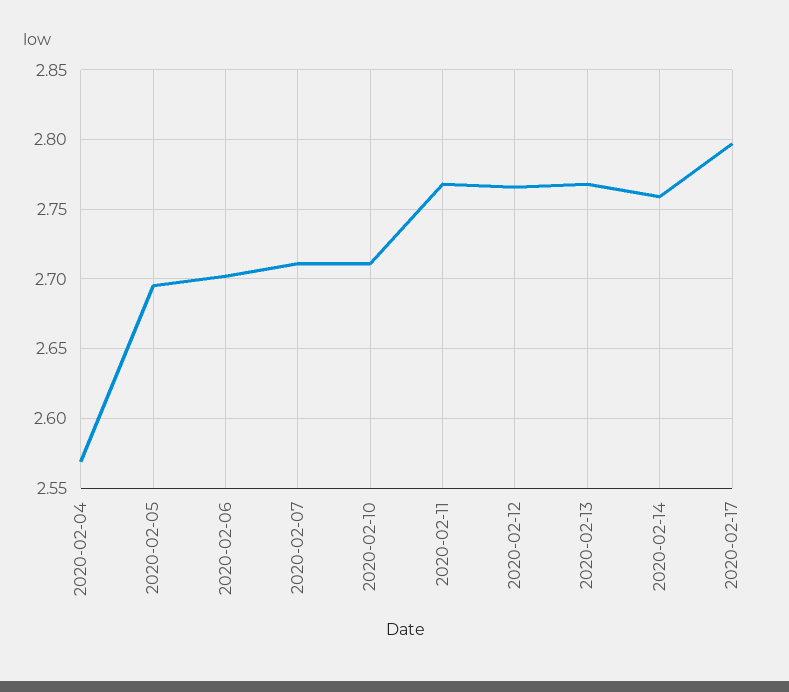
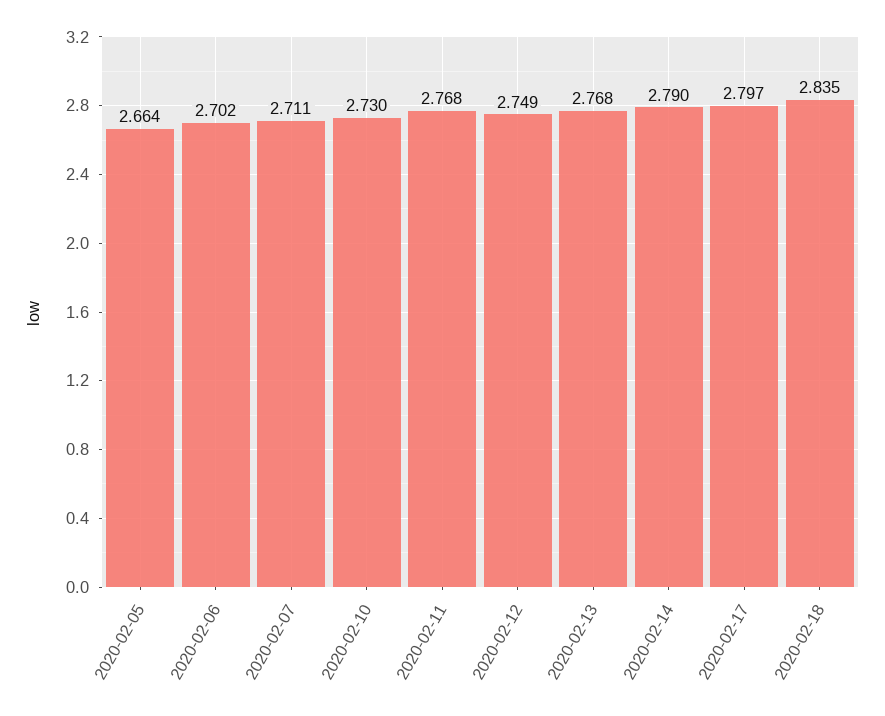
2020-02-04: 2.57 -> none
2020-02-05: 2.695 -> 2.664
2020-02-10: 2.71 -> 2.73
2020-02-12: 2.765 -> 2.749
2020-02-14: 2.76 -> 2.79
2020-02-18: none -> 2.835

